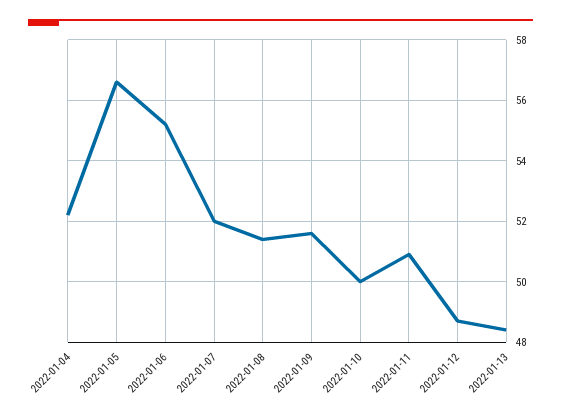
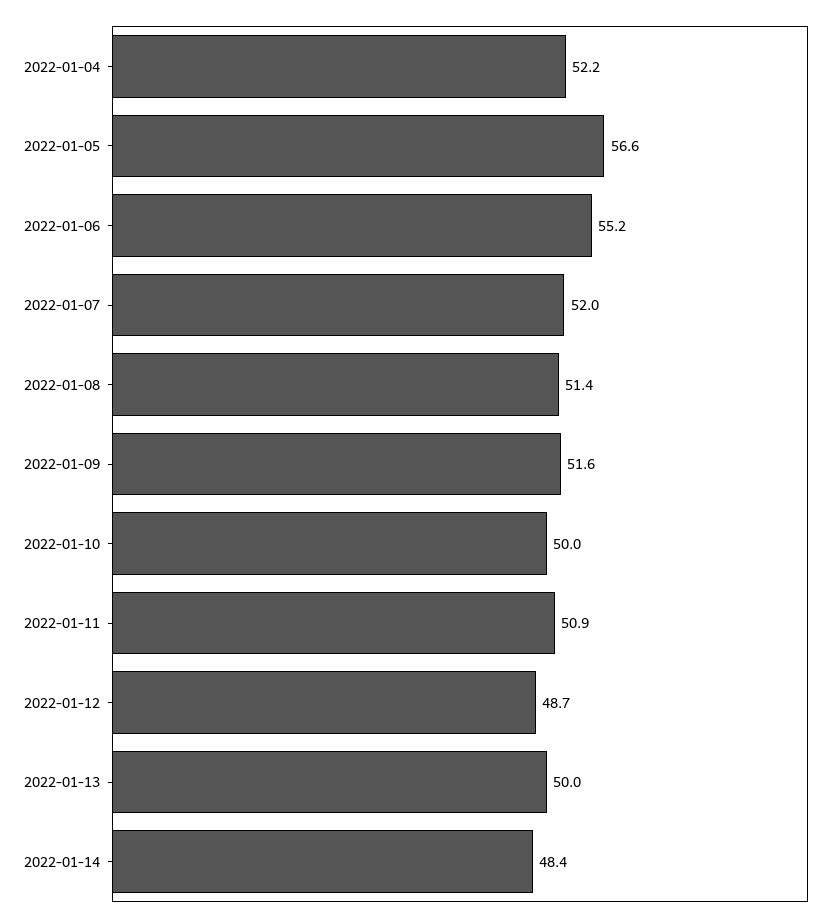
2022-01-13: 48.5 -> 50
2022-01-14: none -> 48.4

